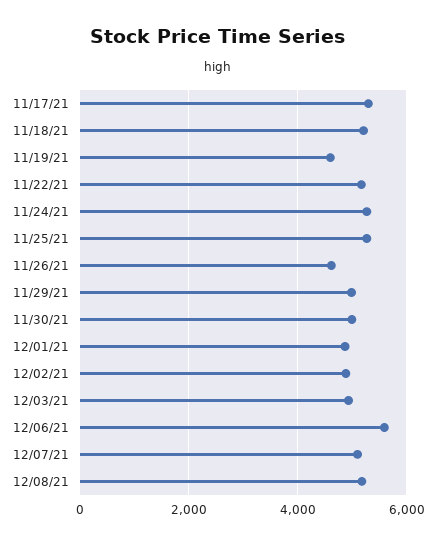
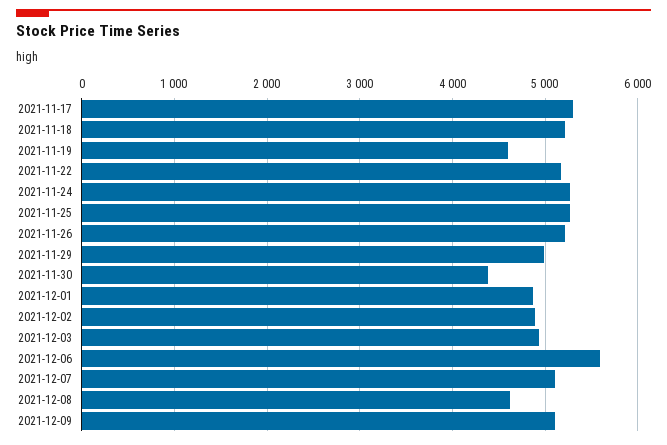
11/26/21: 4600 -> 5200
11/30/21: 5000 -> 4400
12/08/21: 5200 -> 4600
2021-12-09: none -> 5100

